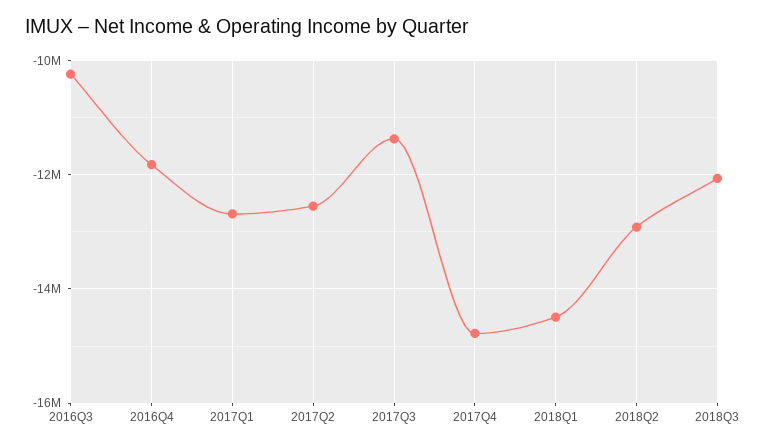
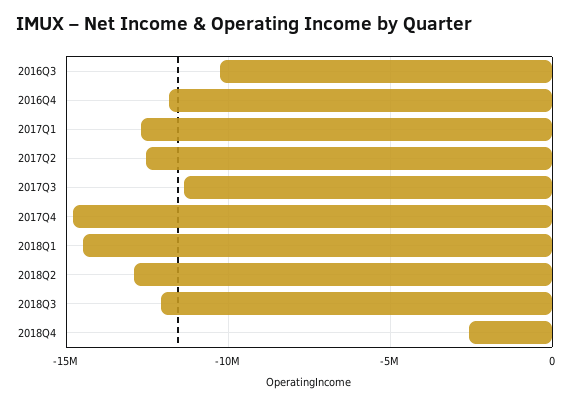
2018Q4: none -> -2500000

